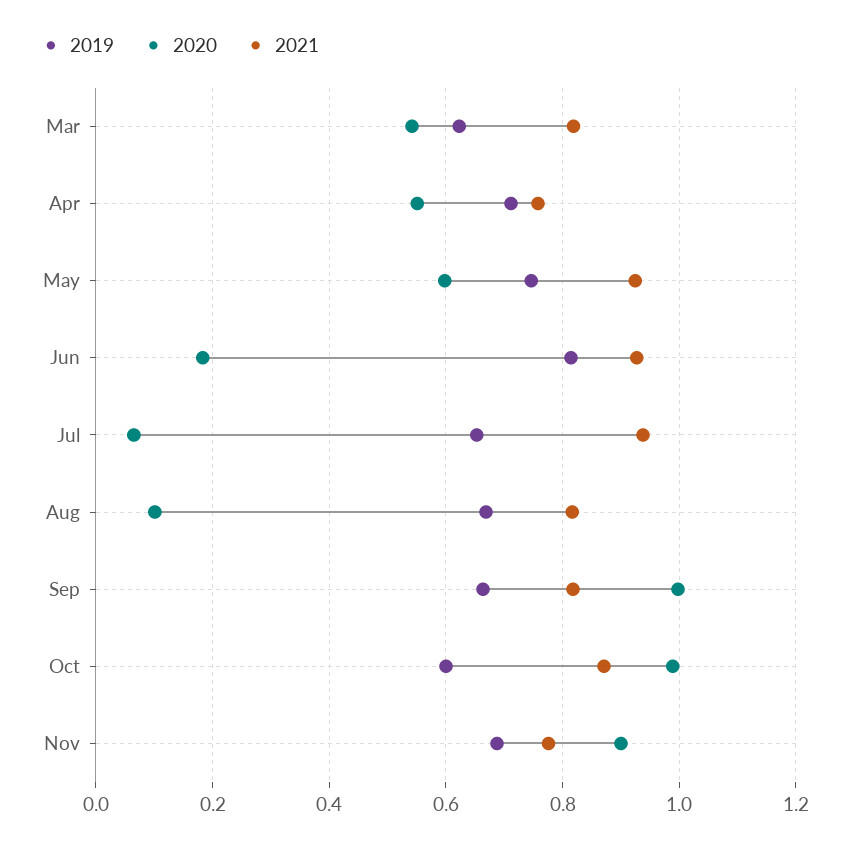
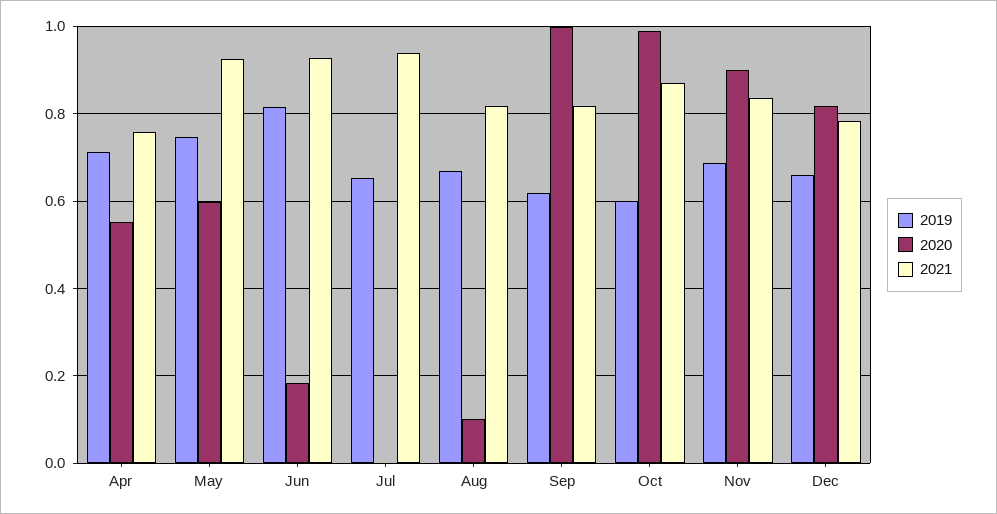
2019, Mar: 0.62 -> none
2020, Mar: 0.54 -> none
2021, Mar: 0.82 -> none
2020, Jul: 0.06 -> 0
2019, Sep: 0.66 -> 0.62
2021, Nov: 0.78 -> 0.84
2019, Dec: none -> 0.66
2020, Dec: none -> 0.82
2021, Dec: none -> 0.78

